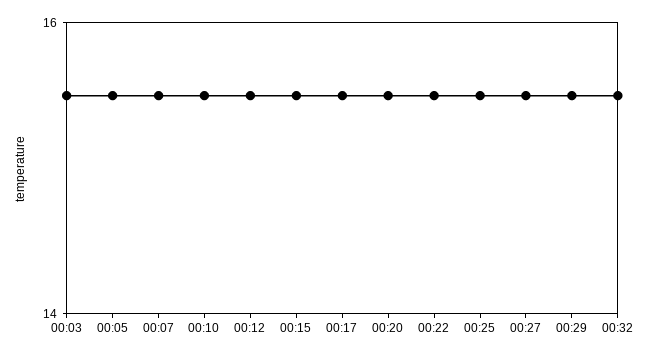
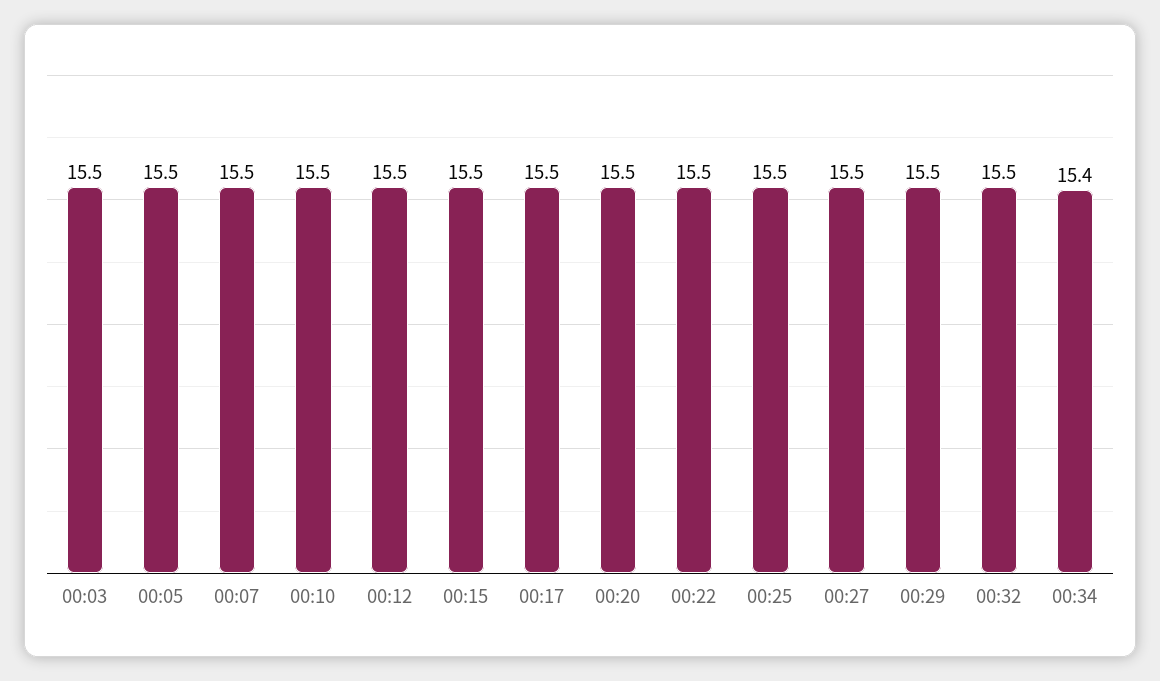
00:34: none -> 15.4

